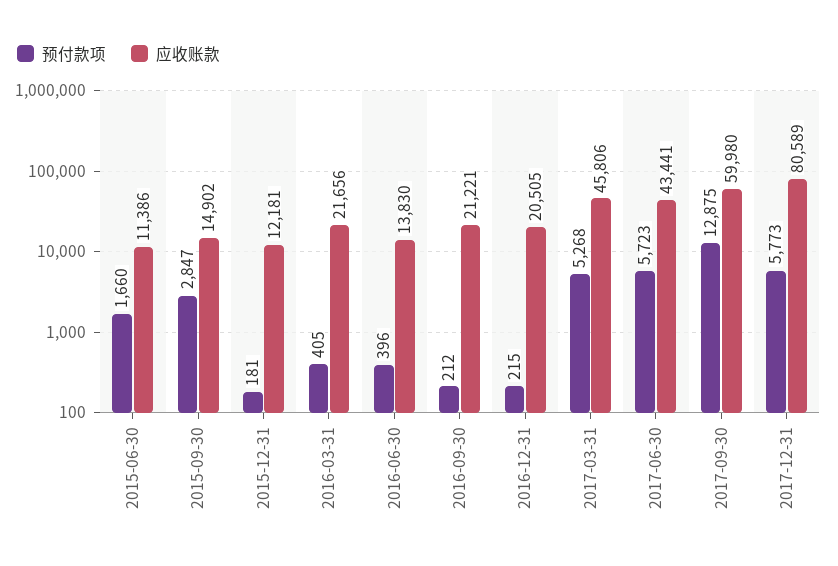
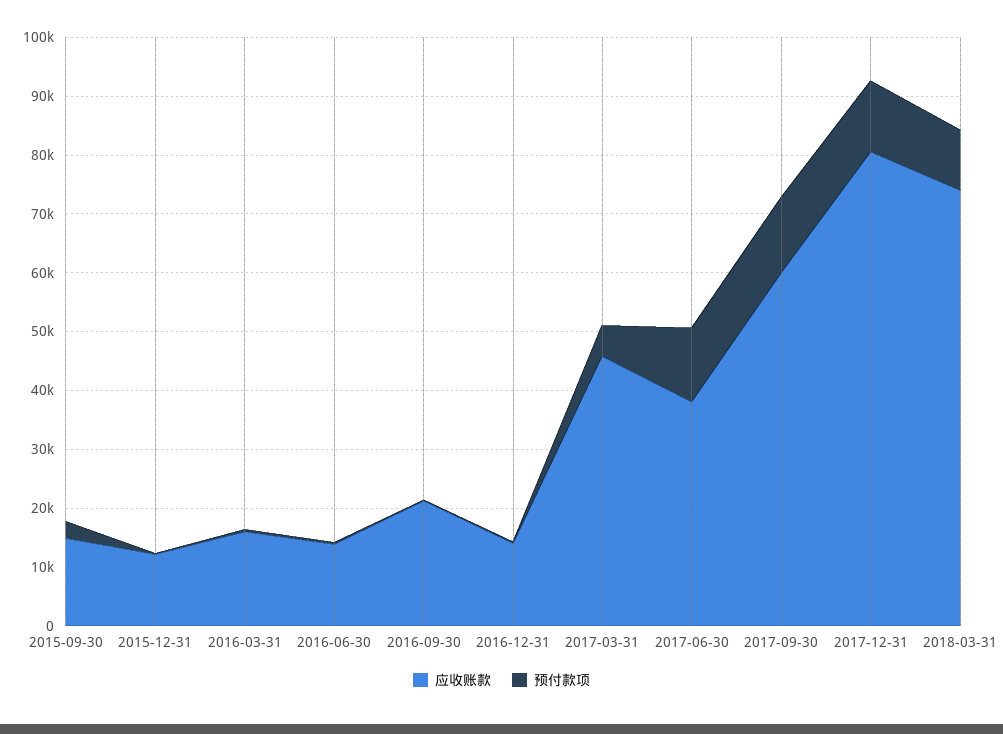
预付款项, 2015-06-30: 1660 -> none
应收账款, 2015-06-30: 11386 -> none
应收账款, 2016-03-31: 21656 -> 16000
应收账款, 2016-12-31: 20505 -> 14000
预付款项, 2017-06-30: 5723 -> 12000
应收账款, 2017-06-30: 43441 -> 38000
预付款项, 2017-12-31: 5773 -> 12000
应收账款, 2018-03-31: none -> 74000
预付款项, 2018-03-31: none -> 10000

